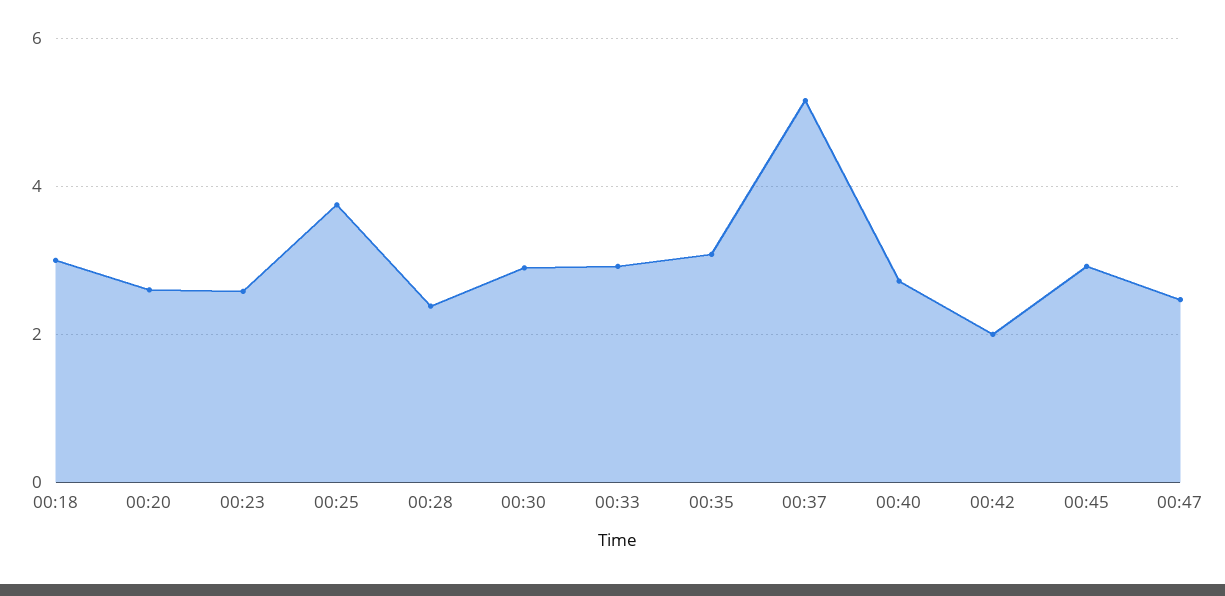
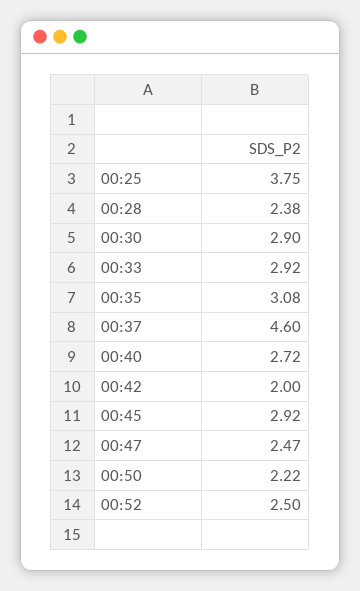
00:18: 3 -> none
00:20: 2.6 -> none
00:23: 2.6 -> none
00:37: 5.2 -> 4.6
00:50: none -> 2.22
00:52: none -> 2.5

